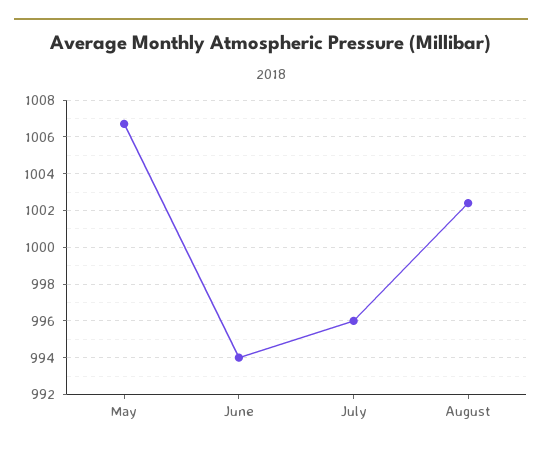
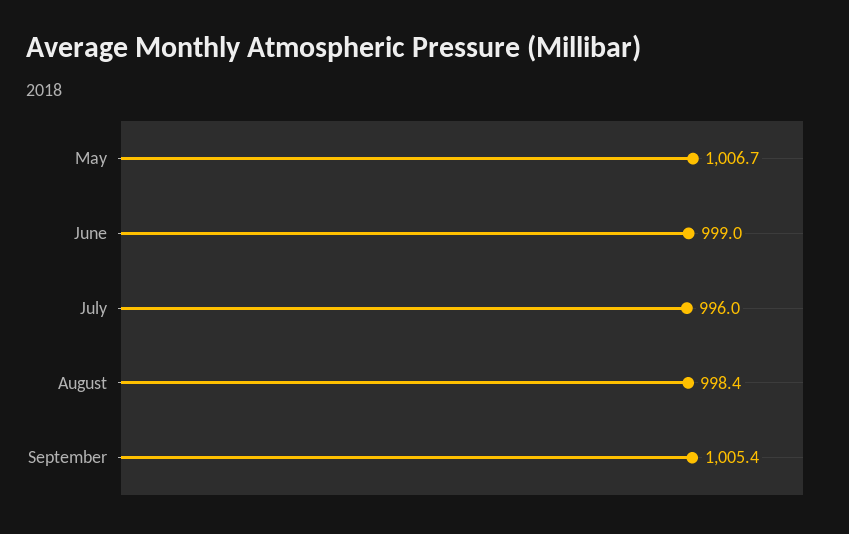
June: 994 -> 999
August: 1002.5 -> 998.4
September: none -> 1005.4

